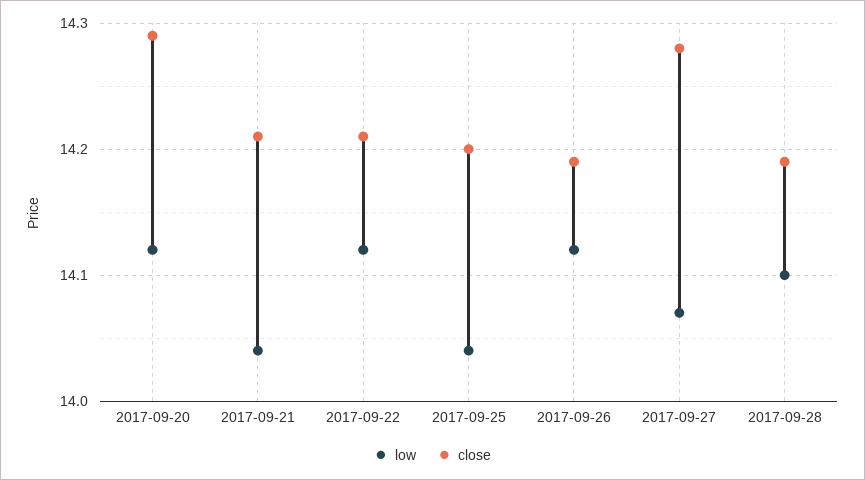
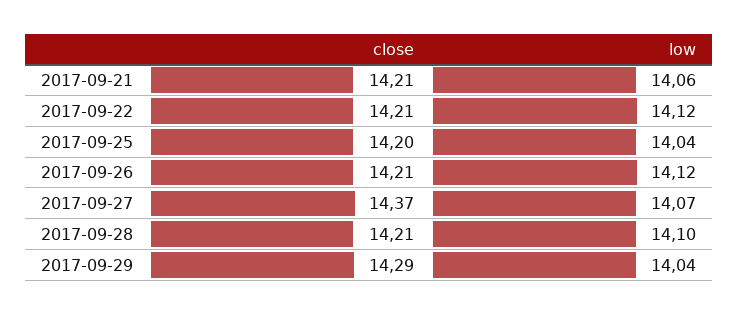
low, 2017-09-20: 14.12 -> none
close, 2017-09-20: 14.29 -> none
low, 2017-09-21: 14.04 -> 14.06
close, 2017-09-26: 14.19 -> 14.21
close, 2017-09-27: 14.28 -> 14.37
close, 2017-09-28: 14.19 -> 14.21
close, 2017-09-29: none -> 14.29
low, 2017-09-29: none -> 14.04

